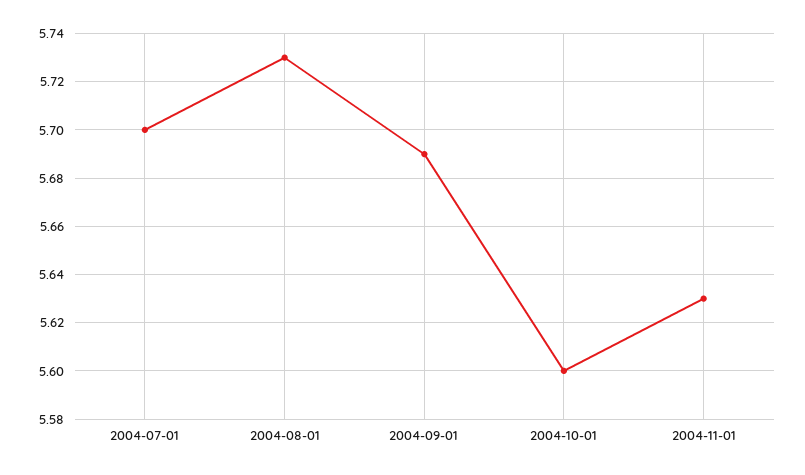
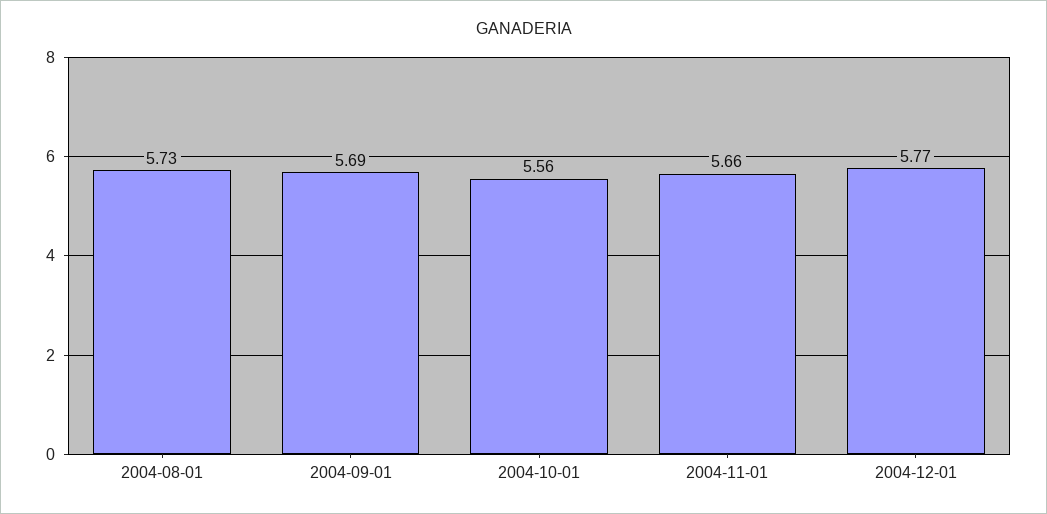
2004-07-01: 5.7 -> none
2004-10-01: 5.6 -> 5.56
2004-11-01: 5.63 -> 5.66
2004-12-01: none -> 5.77

